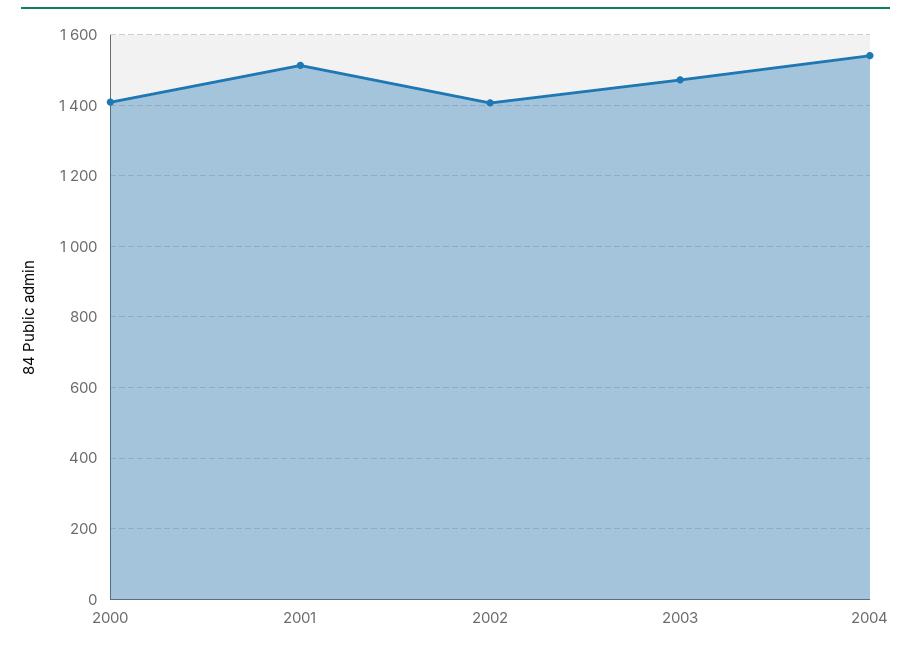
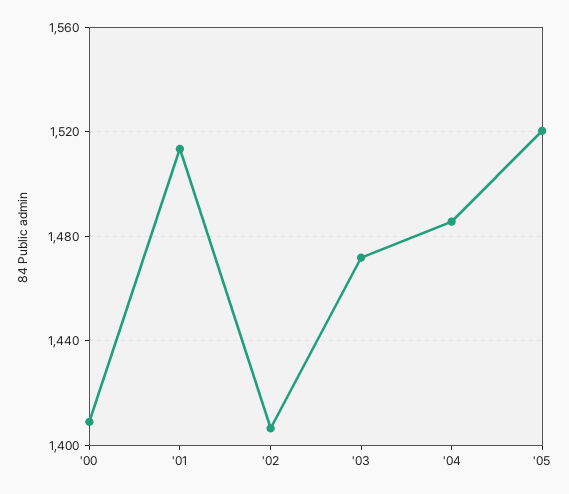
2004: 1540 -> 1485
'05: none -> 1520

